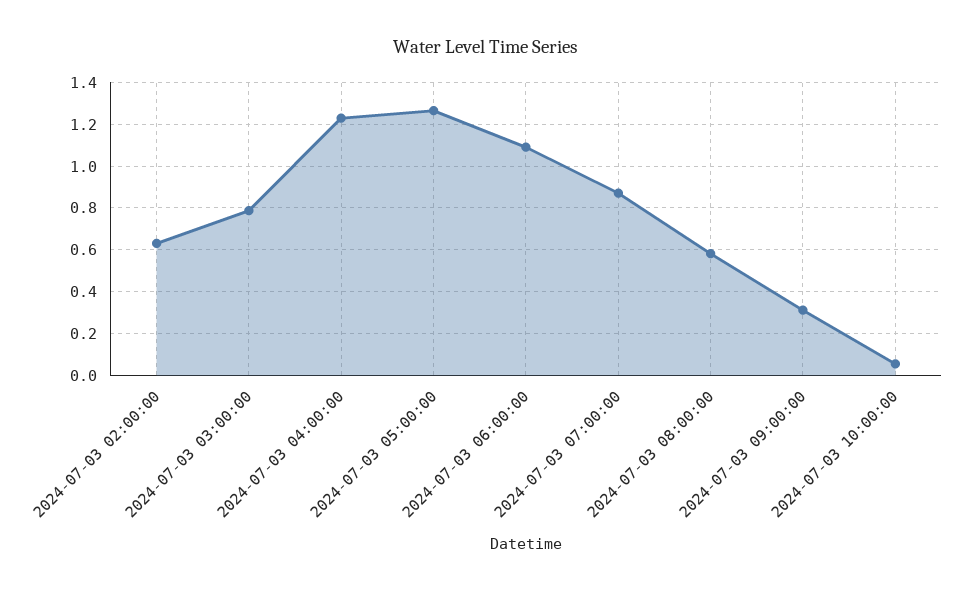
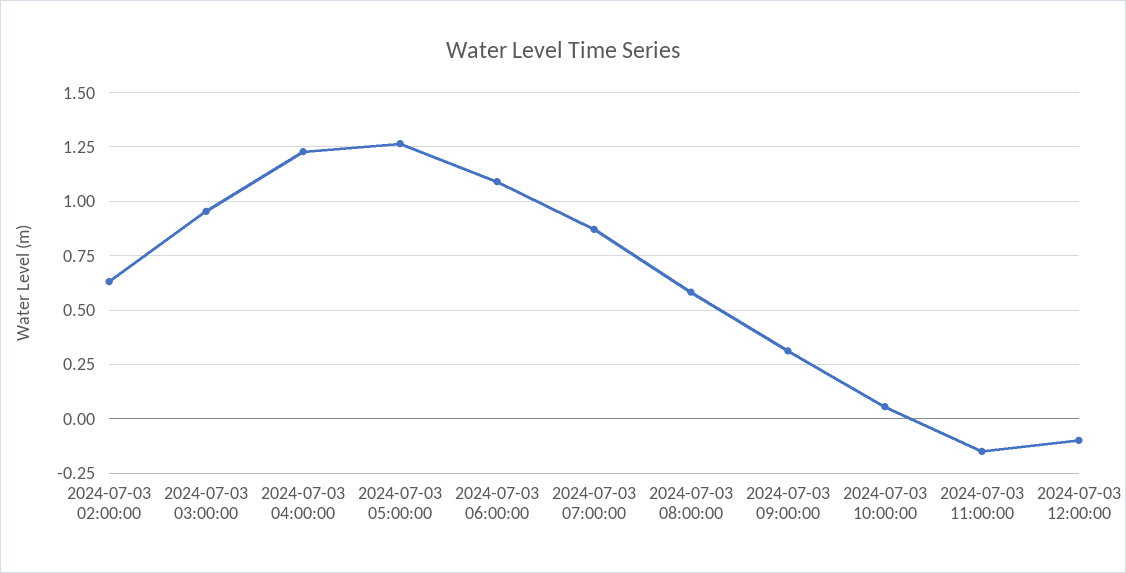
2024-07-03 03:00:00: 0.8 -> 0.95
2024-07-03 11:00:00: none -> -0.15
2024-07-03 12:00:00: none -> -0.1

